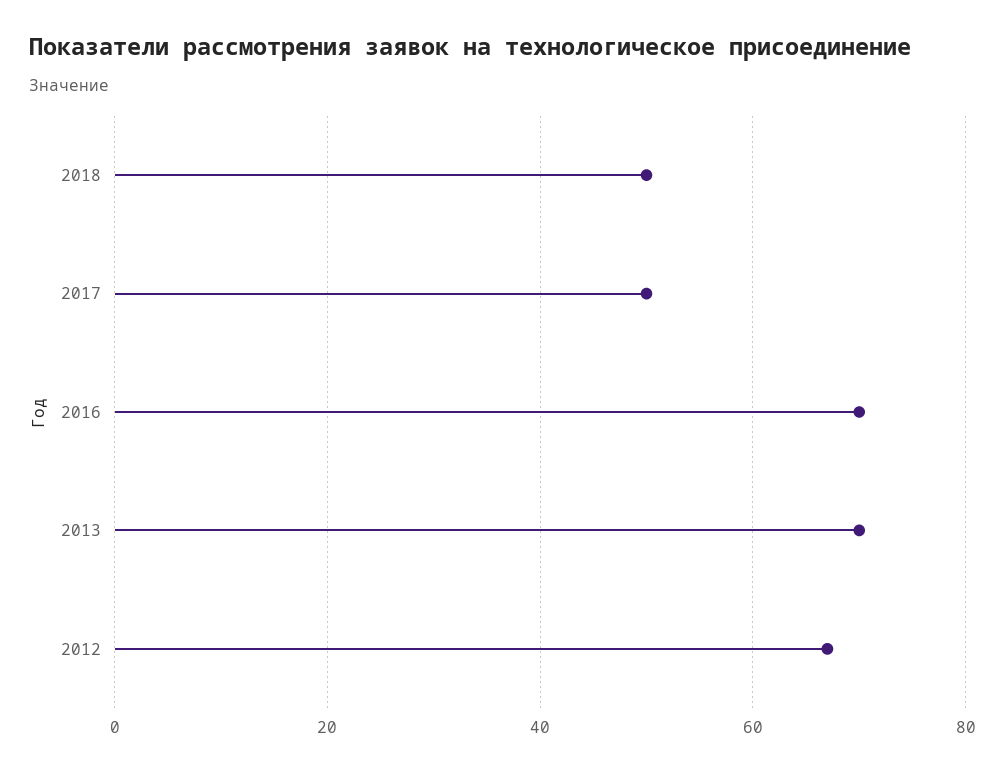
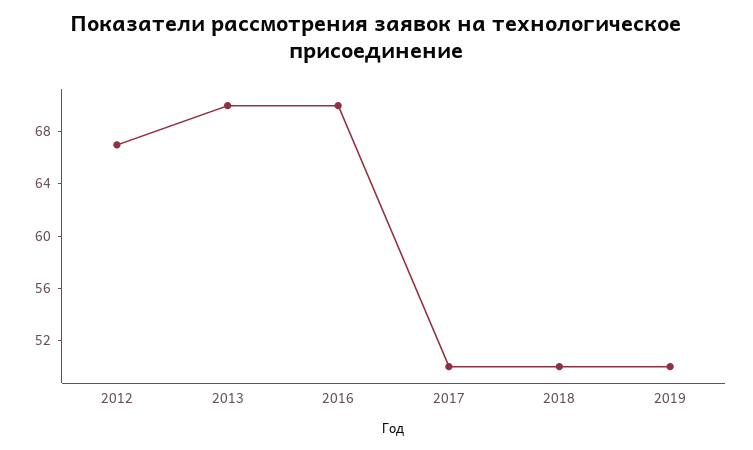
2019: none -> 50

